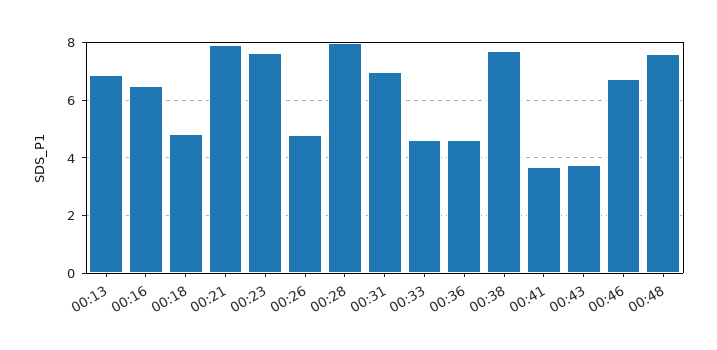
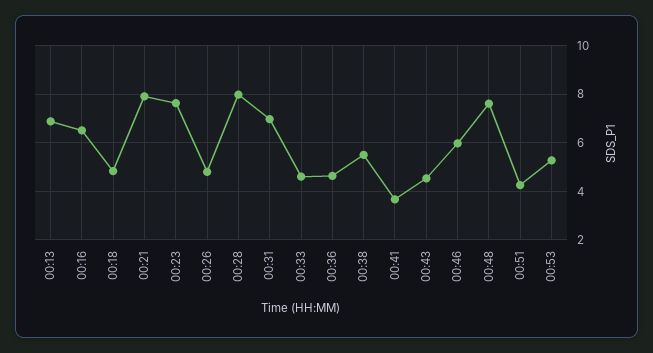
00:38: 7.75 -> 5.5
00:43: 3.75 -> 4.5
00:46: 6.75 -> 6
00:51: none -> 4.25
00:53: none -> 5.25

